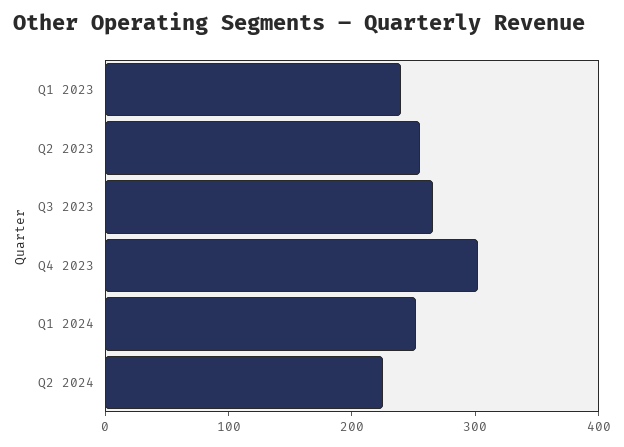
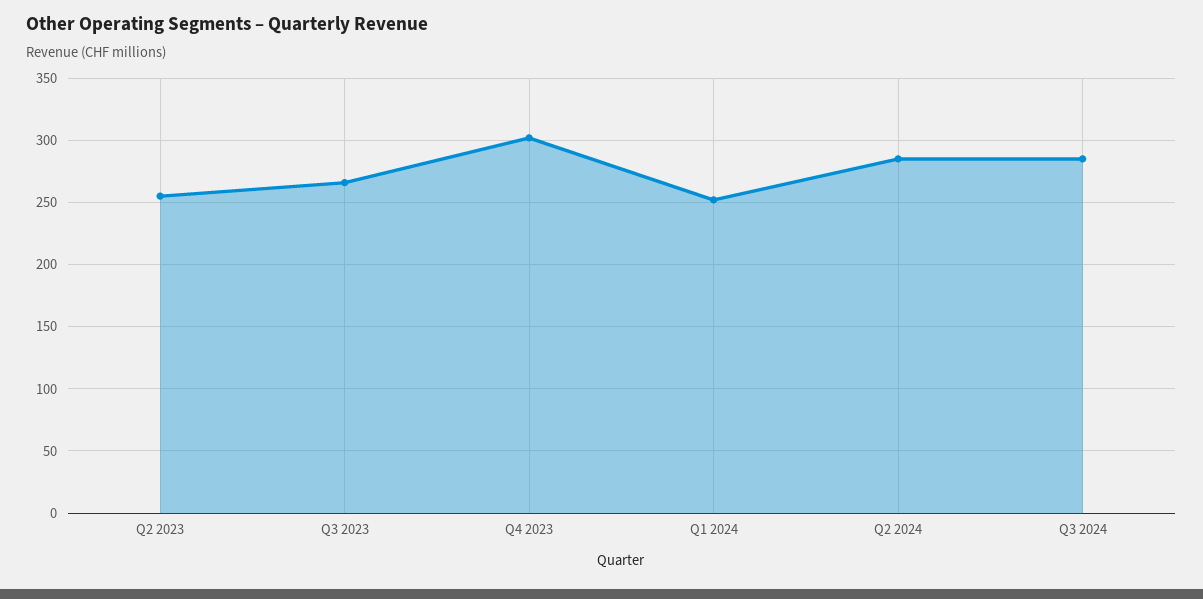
Q1 2023: 240 -> none
Q2 2024: 220 -> 285
Q3 2024: none -> 285

